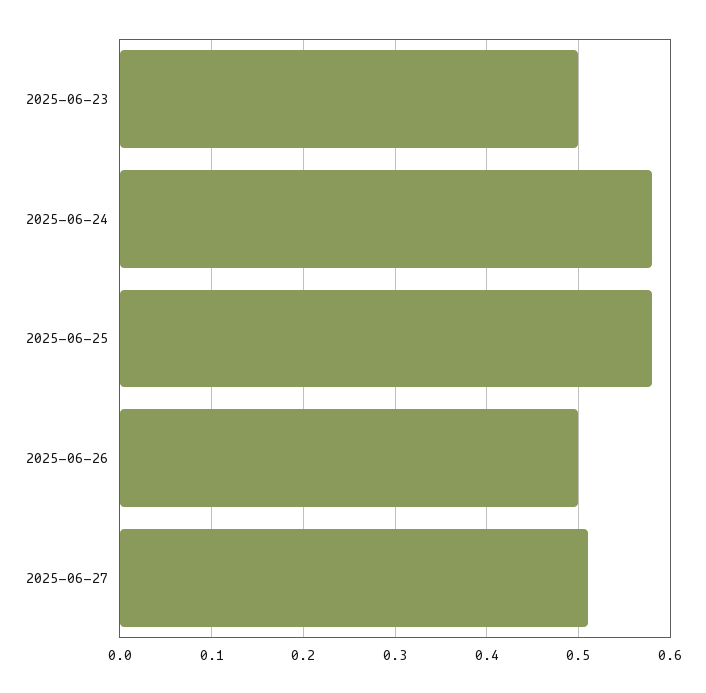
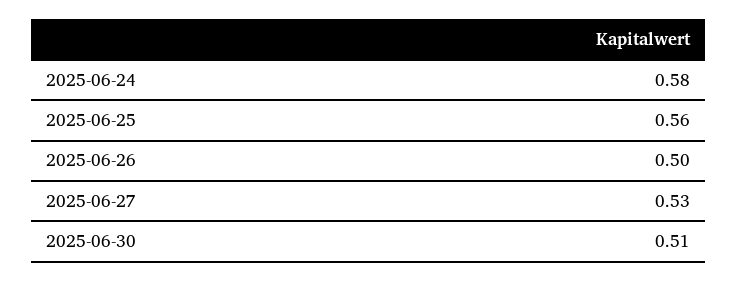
2025-06-23: 0.5 -> none
2025-06-25: 0.58 -> 0.56
2025-06-27: 0.51 -> 0.53
2025-06-30: none -> 0.51

